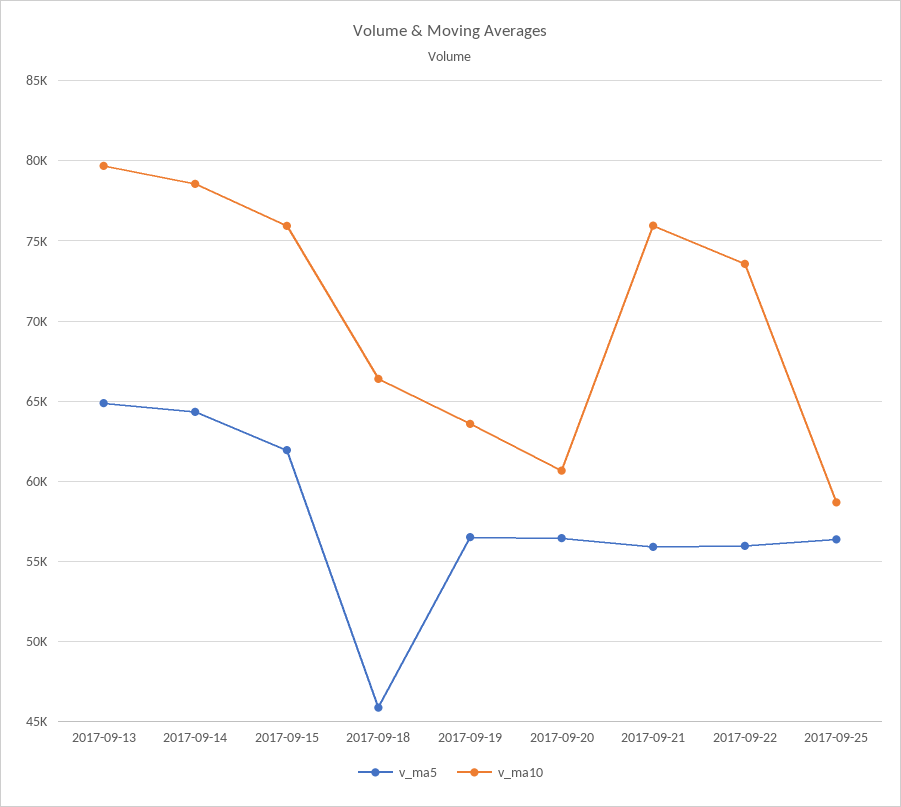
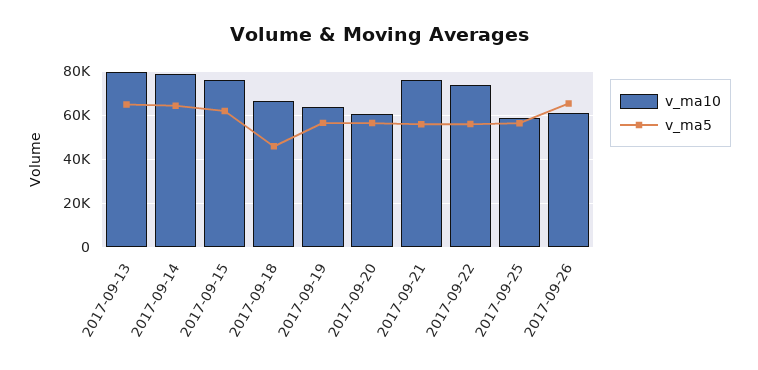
v_ma10, 2017-09-26: none -> 60000
v_ma5, 2017-09-26: none -> 65000

